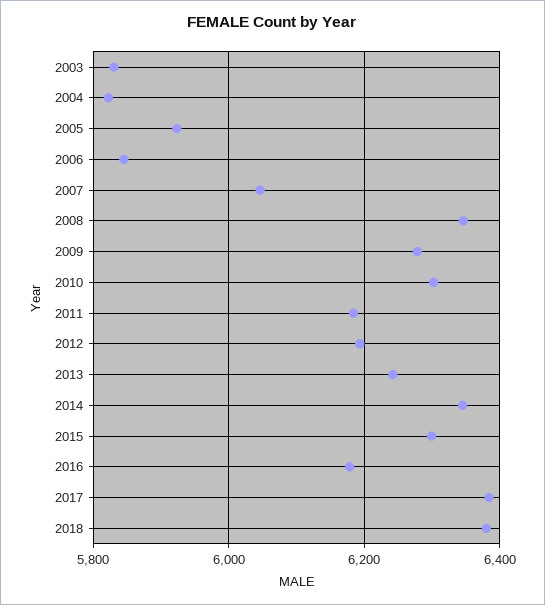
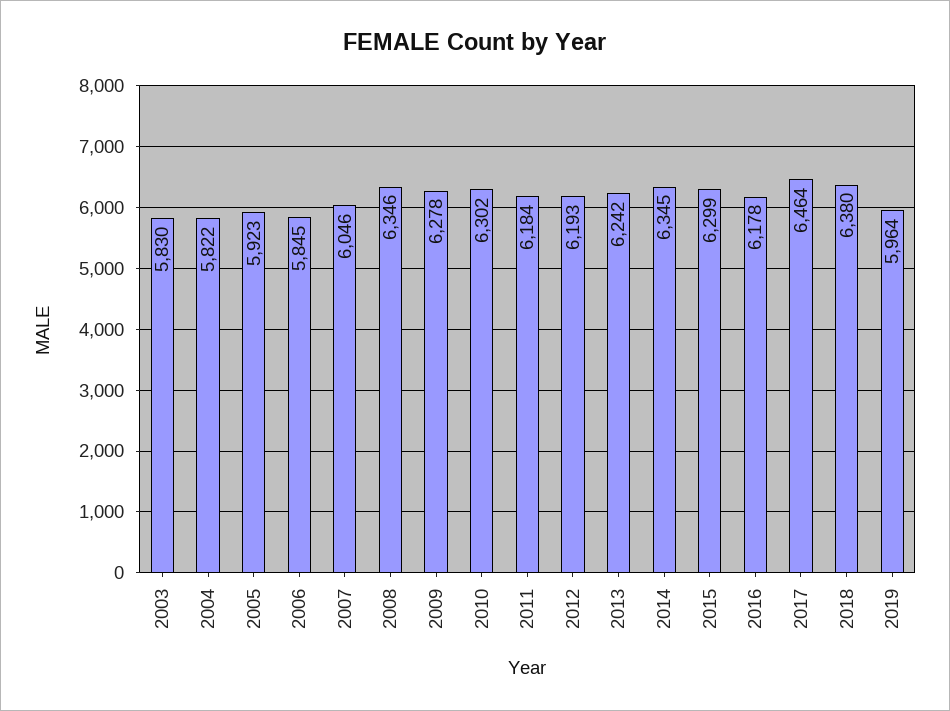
2017: 6380 -> 6464
2019: none -> 5964

